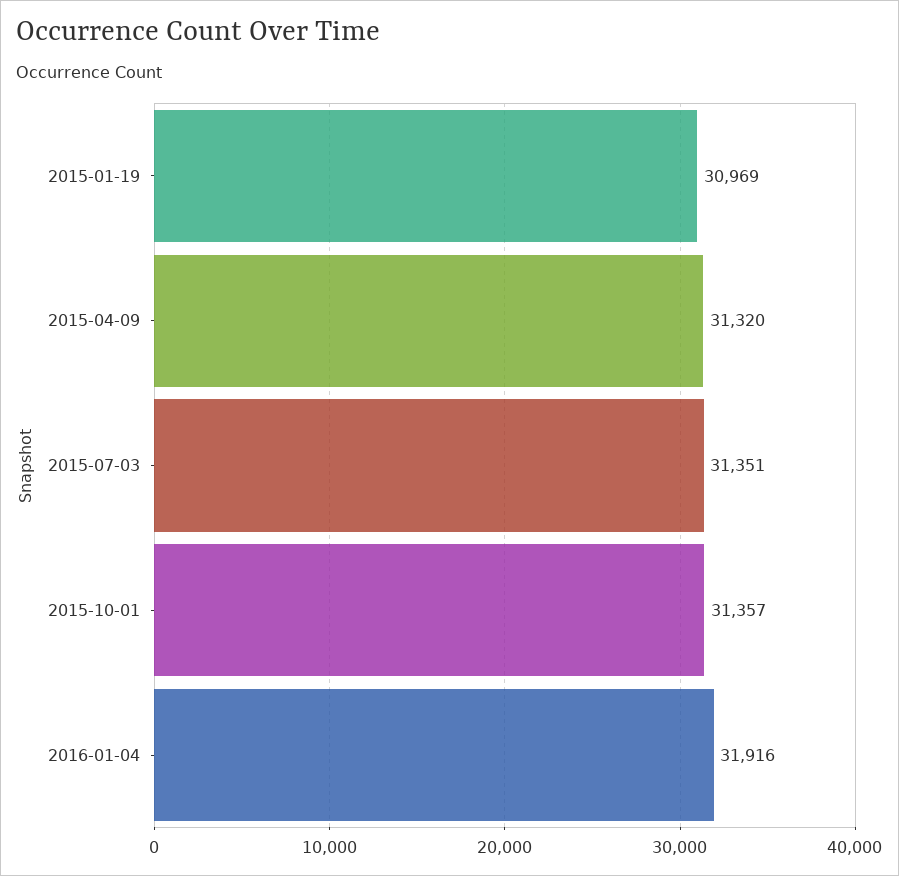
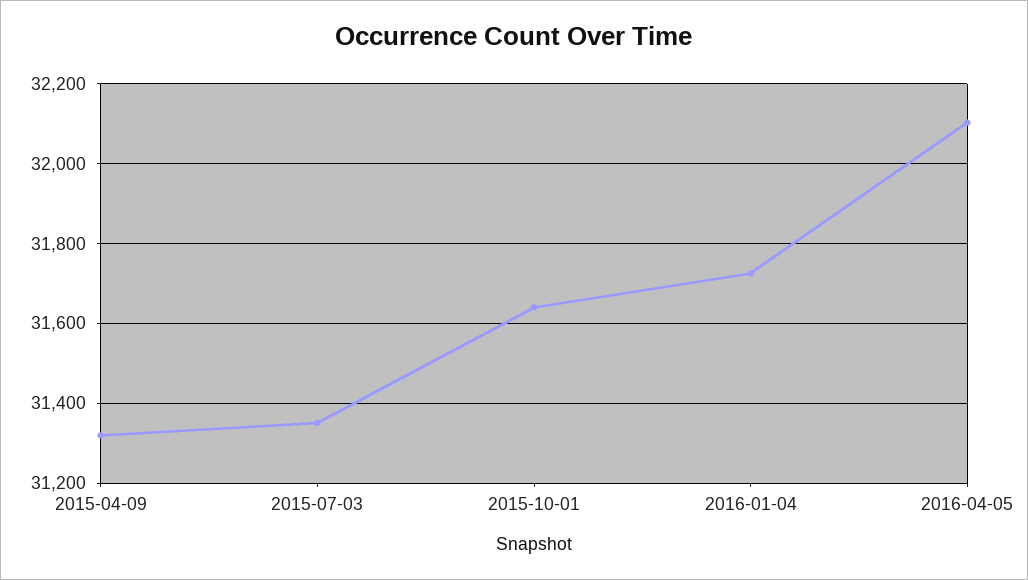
2015-01-19: 30969 -> none
2015-10-01: 31357 -> 31640
2016-01-04: 31916 -> 31720
2016-04-05: none -> 32100

